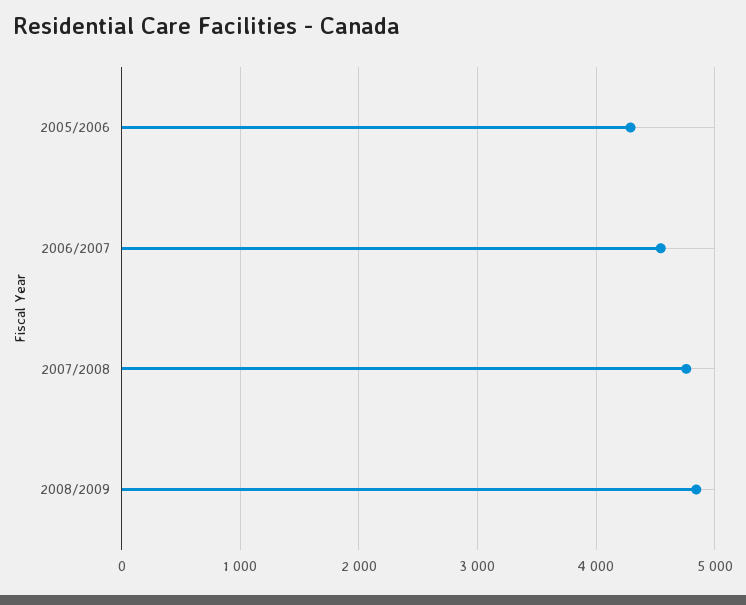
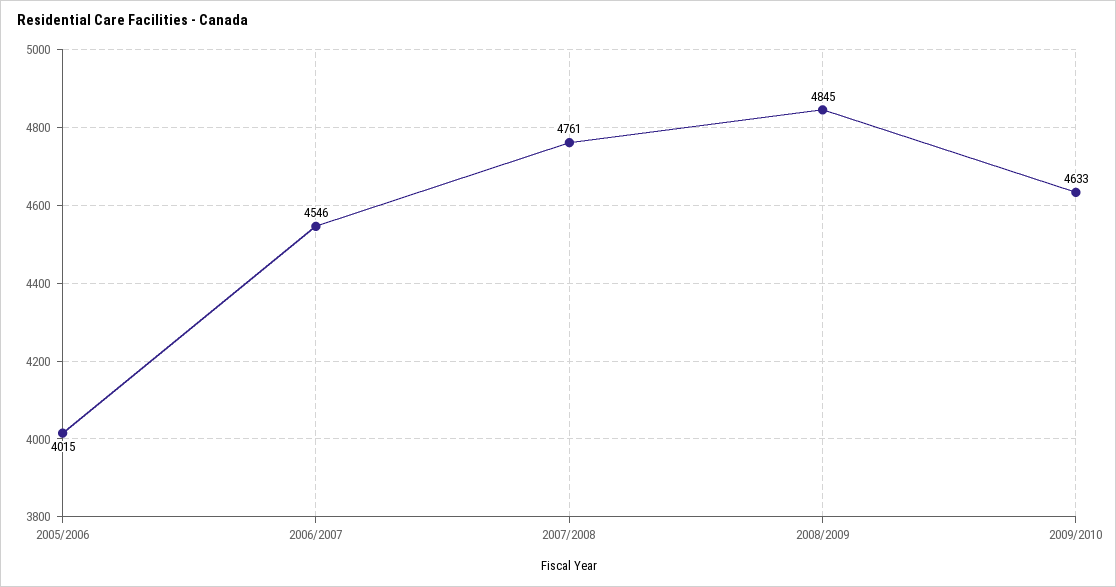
2005/2006: 4300 -> 4015
2009/2010: none -> 4633

